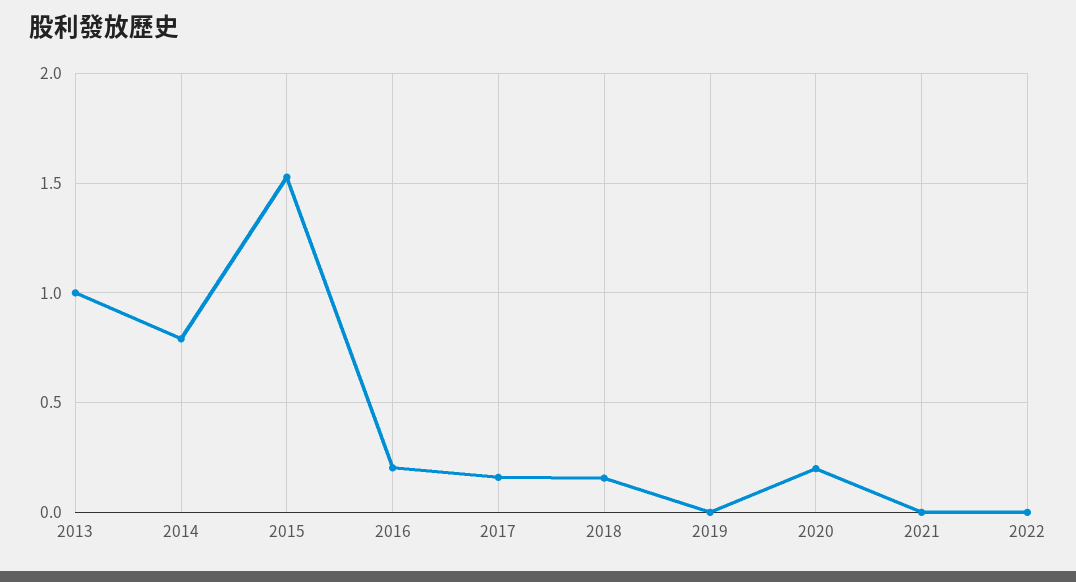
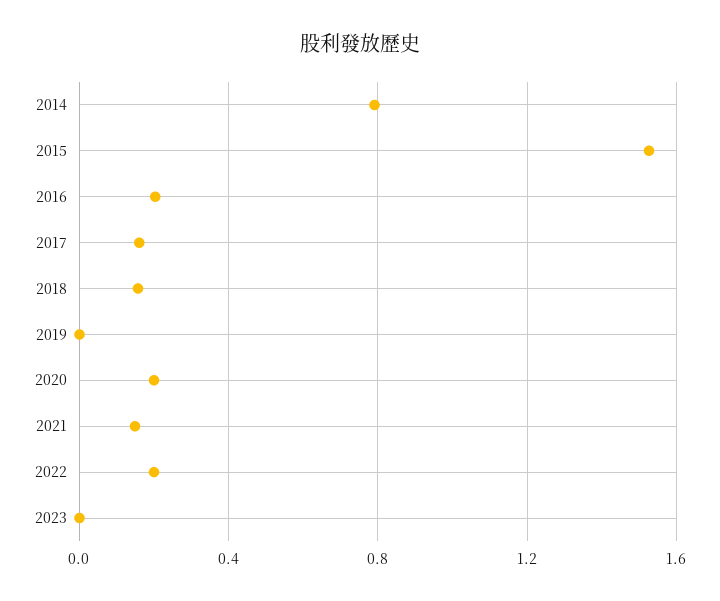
2013: 1 -> none
2021: 0 -> 0.15
2022: 0 -> 0.2
2023: none -> 0

